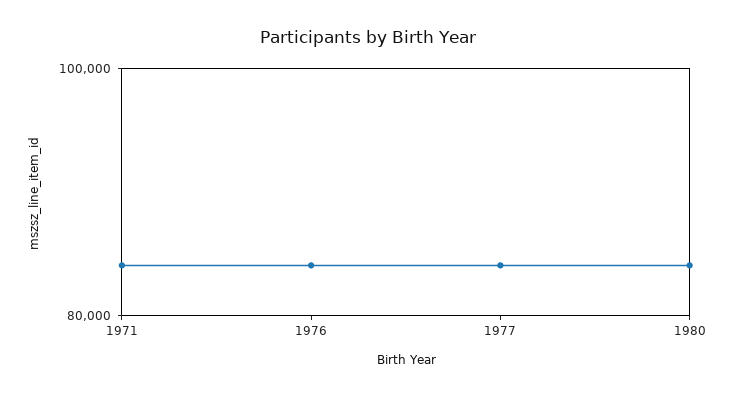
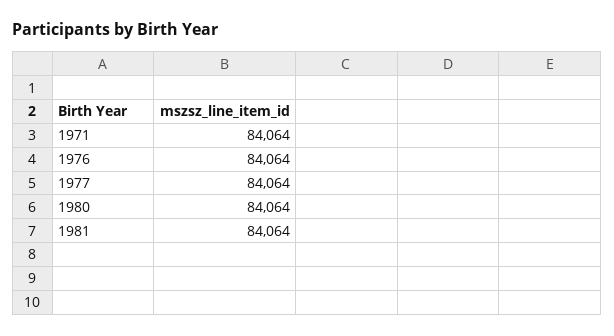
1981: none -> 84064

